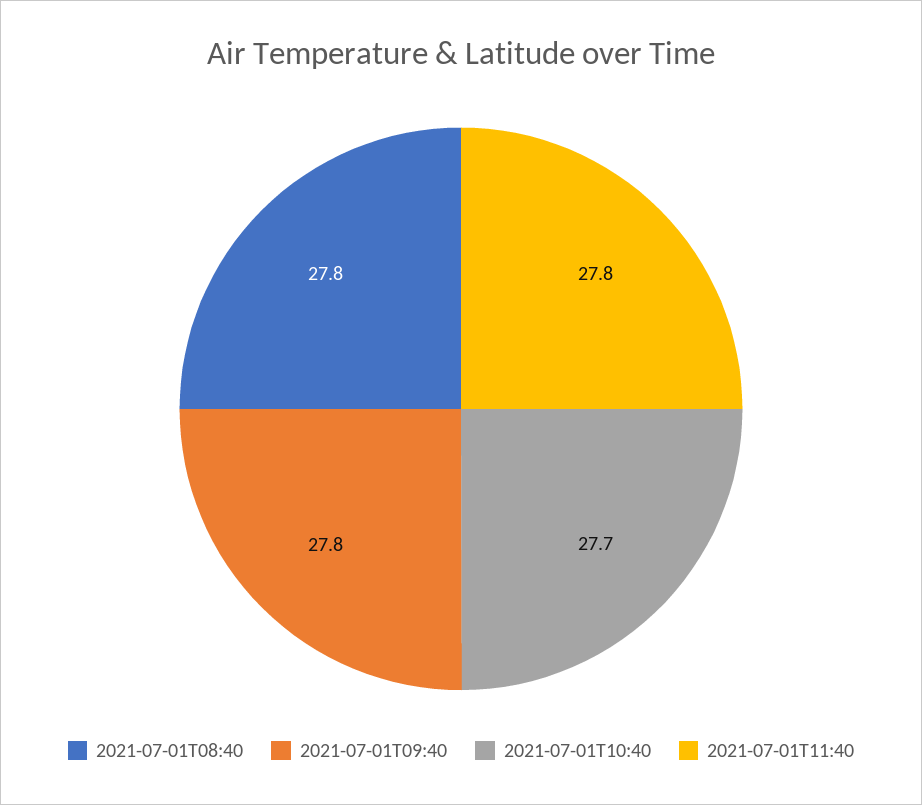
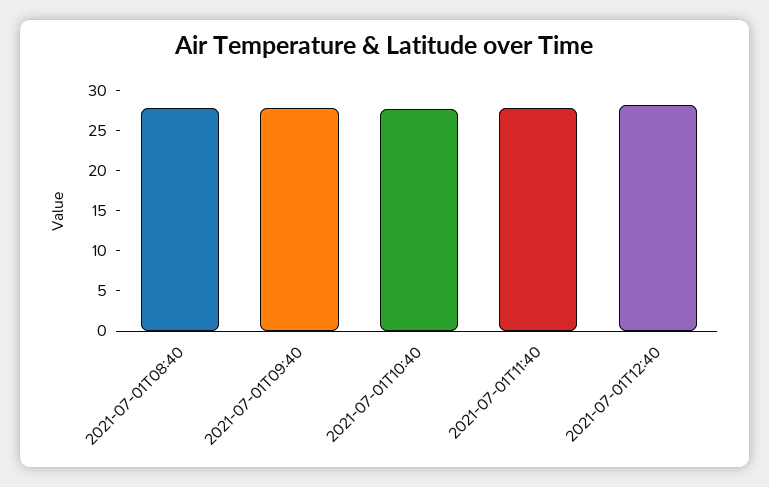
2021-07-01T12:40: none -> 28

